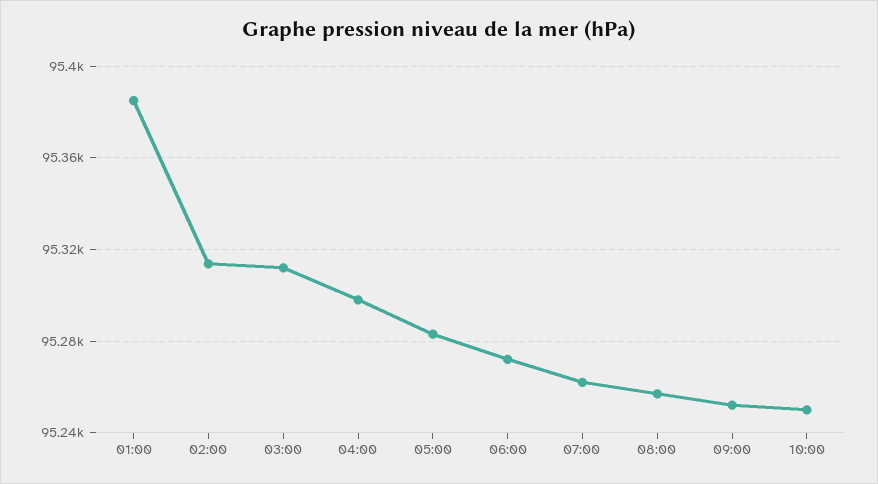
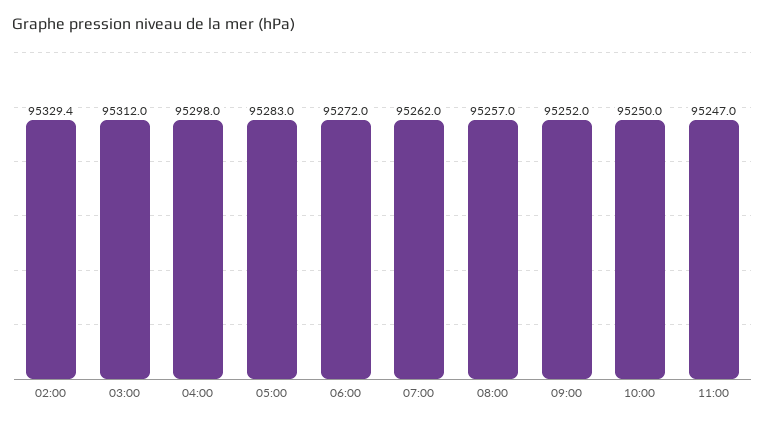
01:00: 95385 -> none
02:00: 95315 -> 95329.4
11:00: none -> 95247

